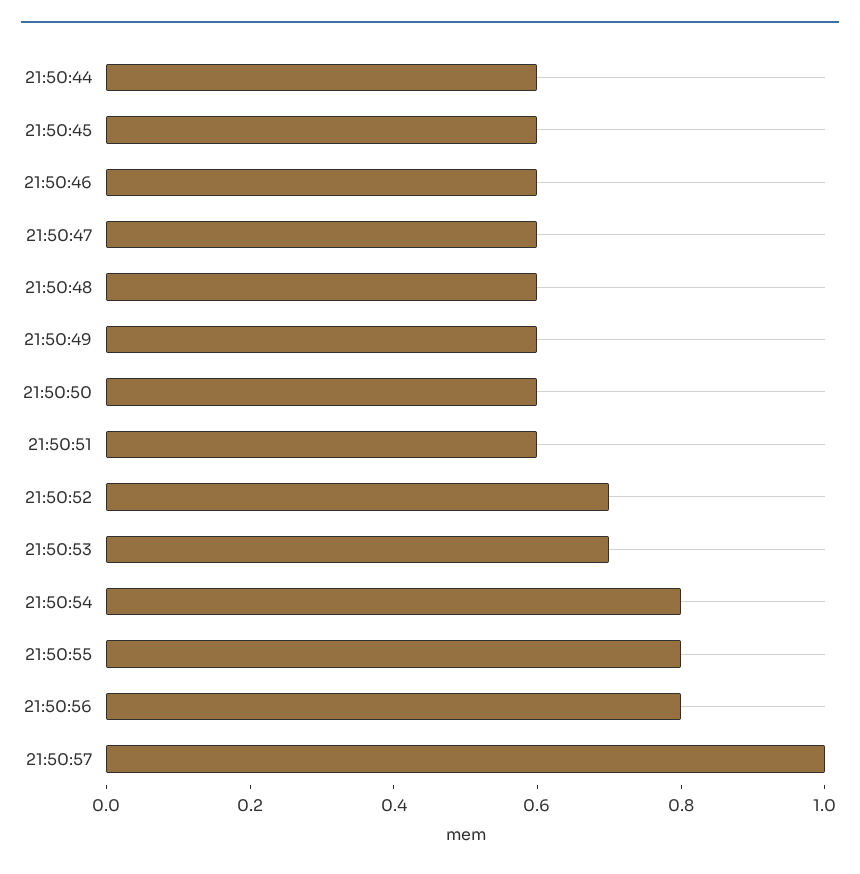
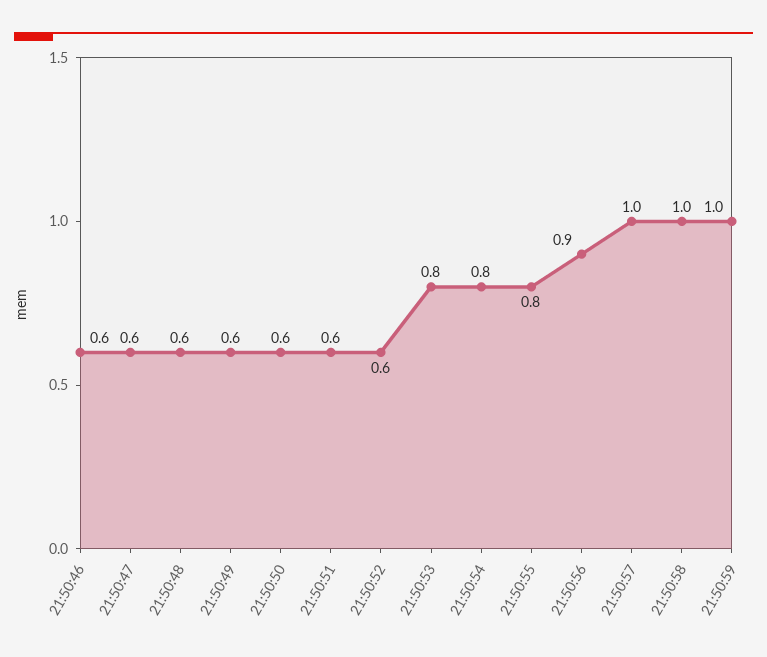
21:50:44: 0.6 -> none
21:50:45: 0.6 -> none
21:50:52: 0.7 -> 0.6
21:50:53: 0.7 -> 0.8
21:50:56: 0.8 -> 0.9
21:50:58: none -> 1
21:50:59: none -> 1

